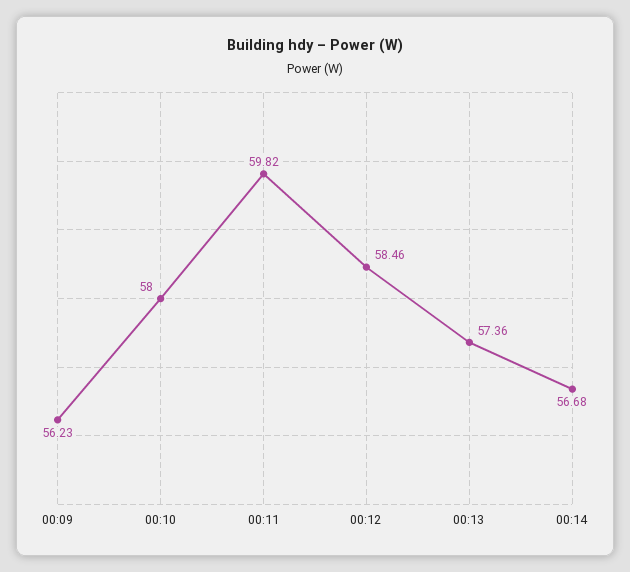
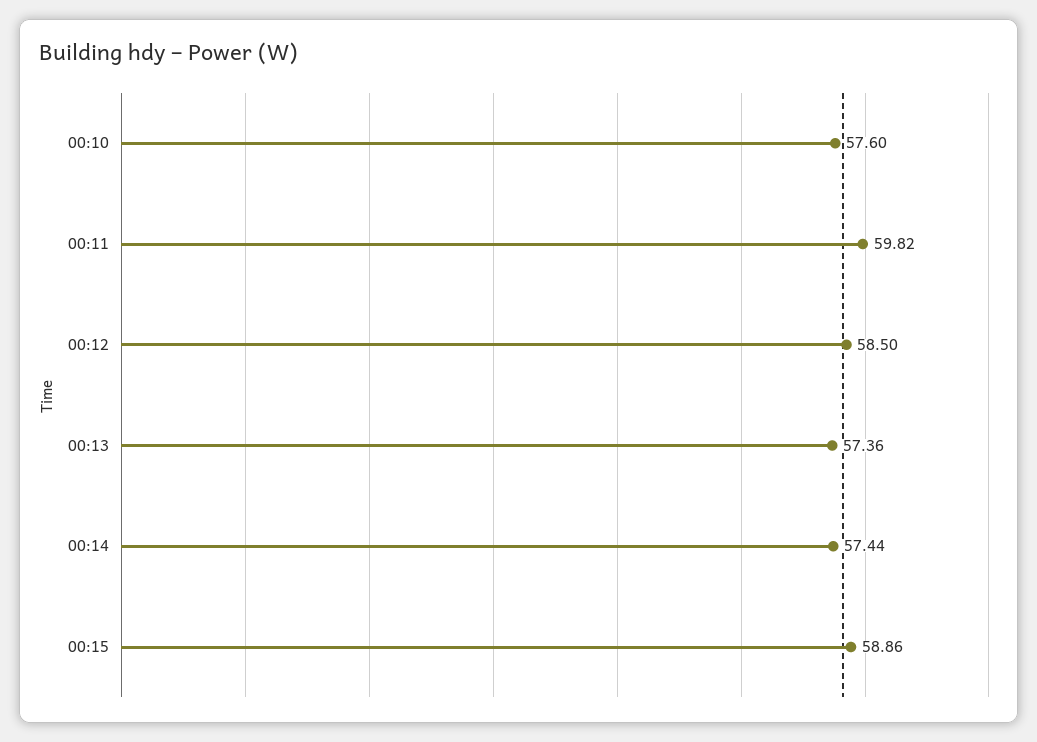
00:09: 56.23 -> none
00:10: 58 -> 57.6
00:12: 58.46 -> 58.5
00:14: 56.68 -> 57.44
00:15: none -> 58.86

